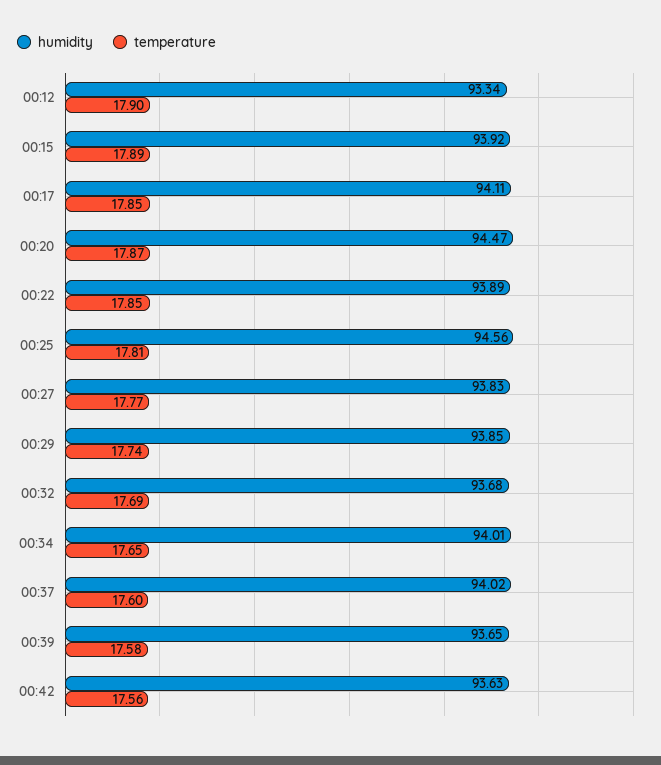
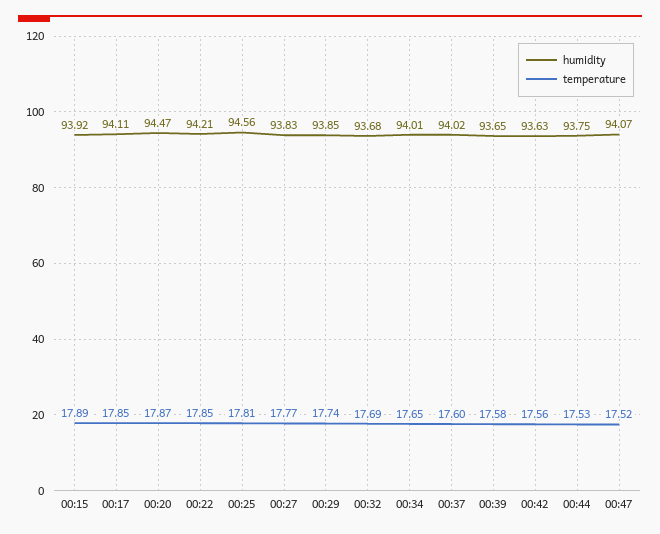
humidity, 00:12: 93.34 -> none
temperature, 00:12: 17.9 -> none
humidity, 00:22: 93.89 -> 94.21
humidity, 00:44: none -> 93.75
temperature, 00:44: none -> 17.53
humidity, 00:47: none -> 94.07
temperature, 00:47: none -> 17.52

